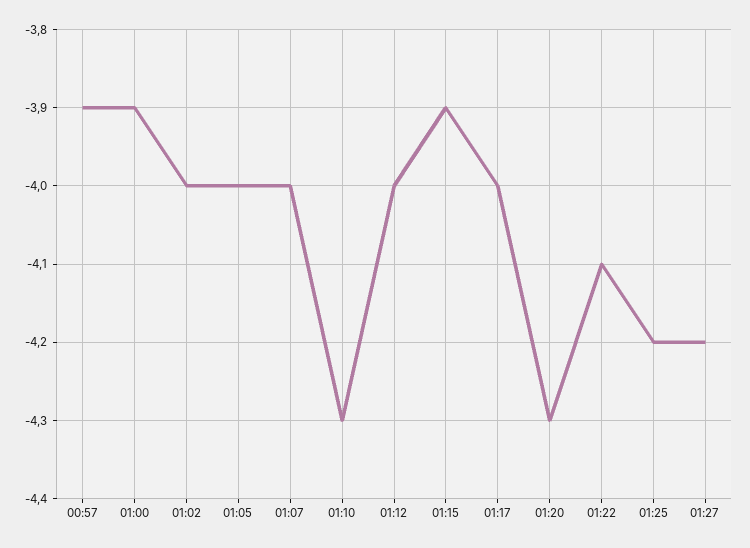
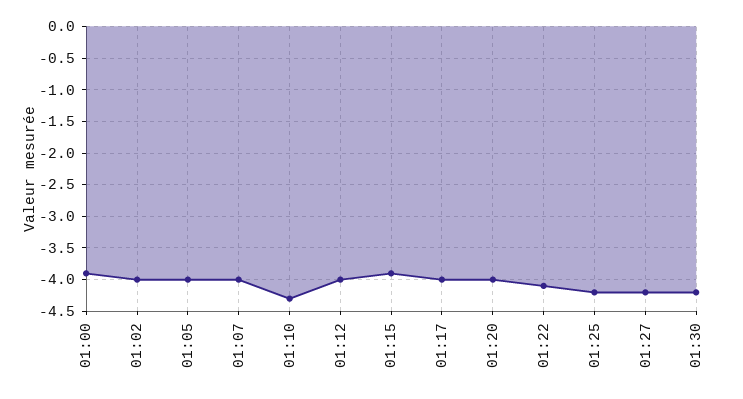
00:57: -3.9 -> none
01:20: -4.3 -> -4
01:30: none -> -4.2

